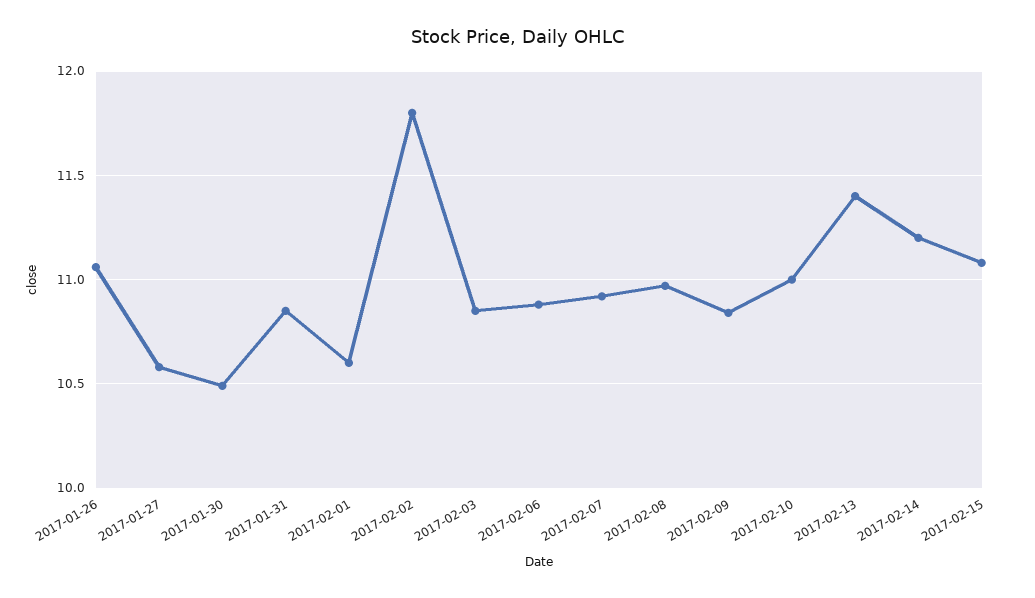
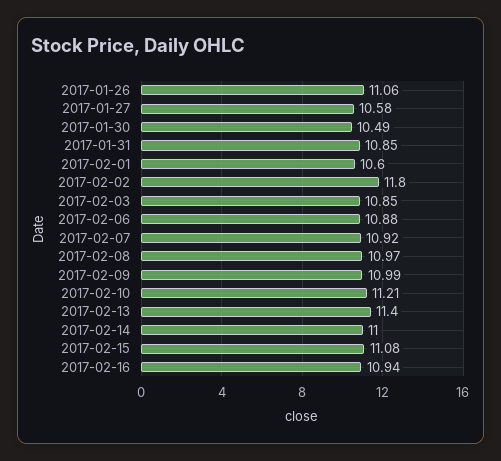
2017-02-09: 10.85 -> 10.99
2017-02-10: 11 -> 11.21
2017-02-14: 11.2 -> 11
2017-02-16: none -> 10.94

